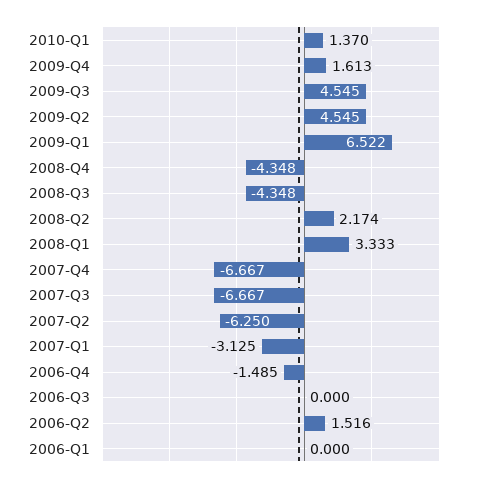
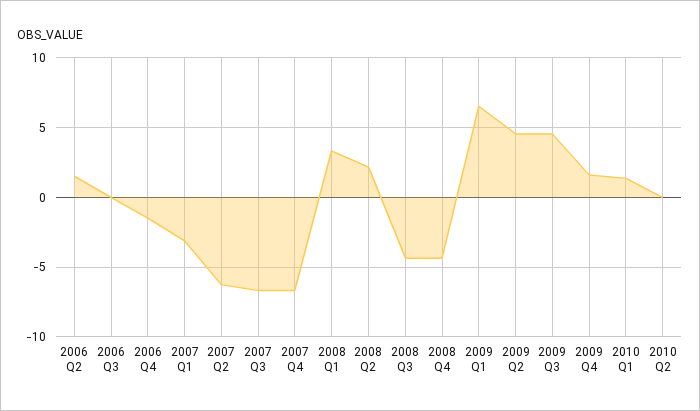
2006-Q1: 0 -> none
2010 Q2: none -> 0

